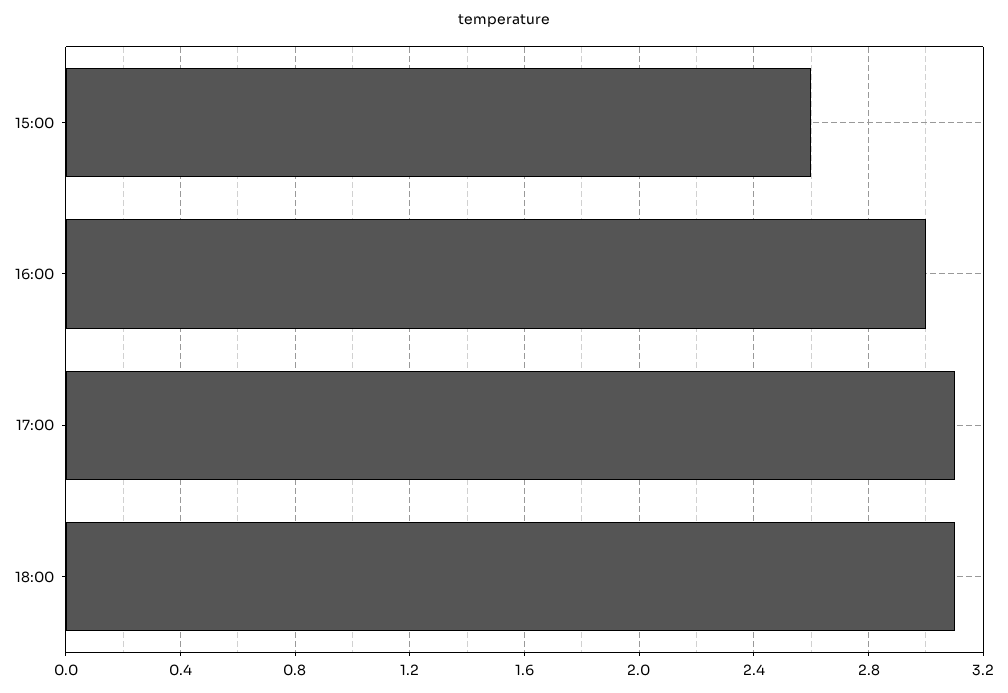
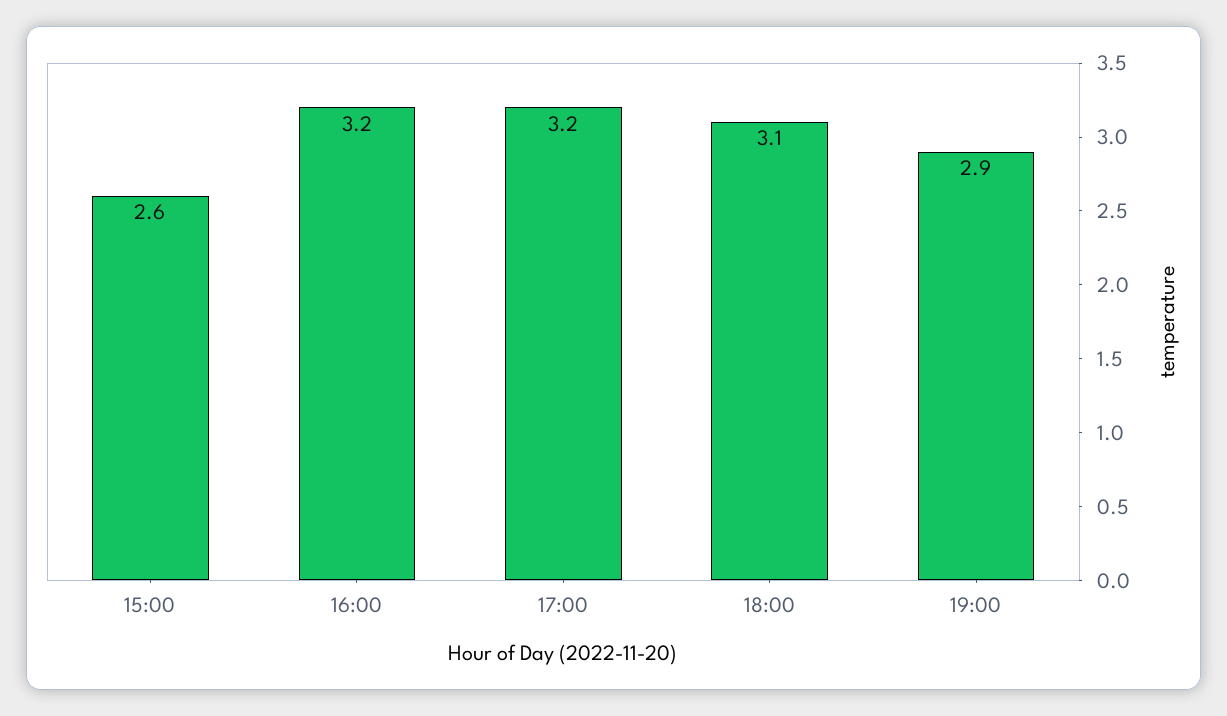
16:00: 3 -> 3.2
17:00: 3.1 -> 3.2
19:00: none -> 2.9

